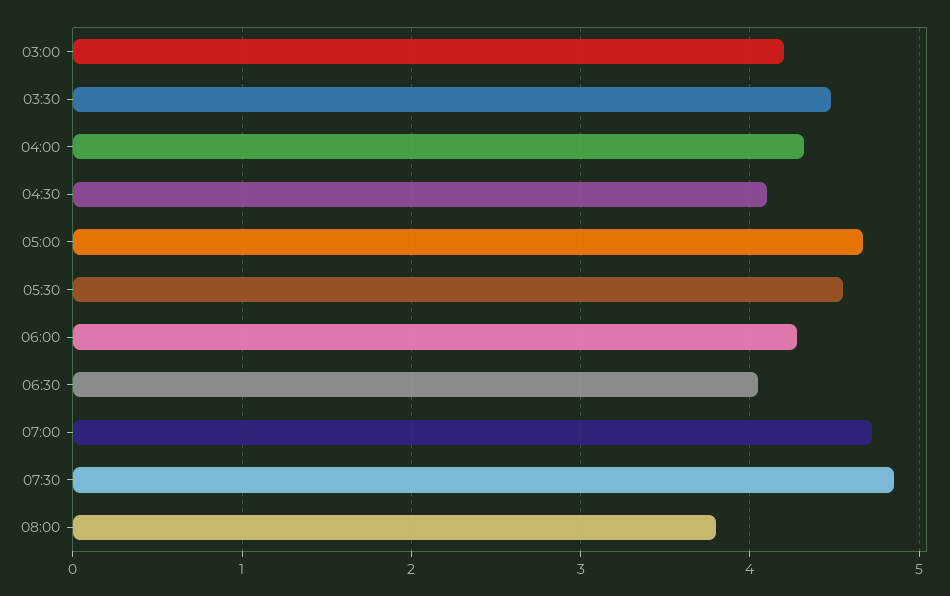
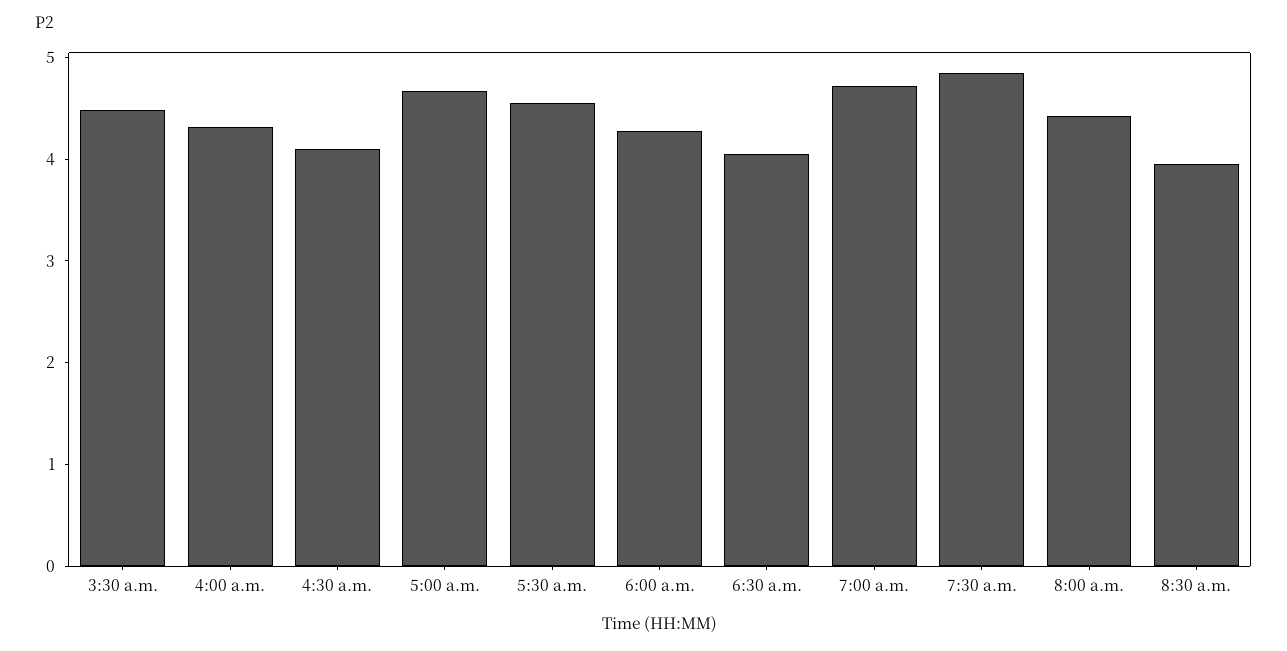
03:00: 4.2 -> none
08:00: 3.8 -> 4.4
8:30 a.m.: none -> 4

